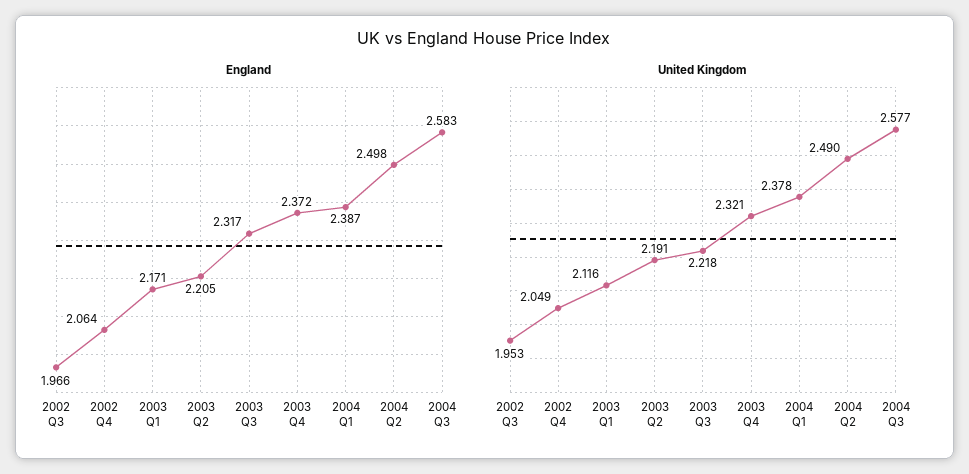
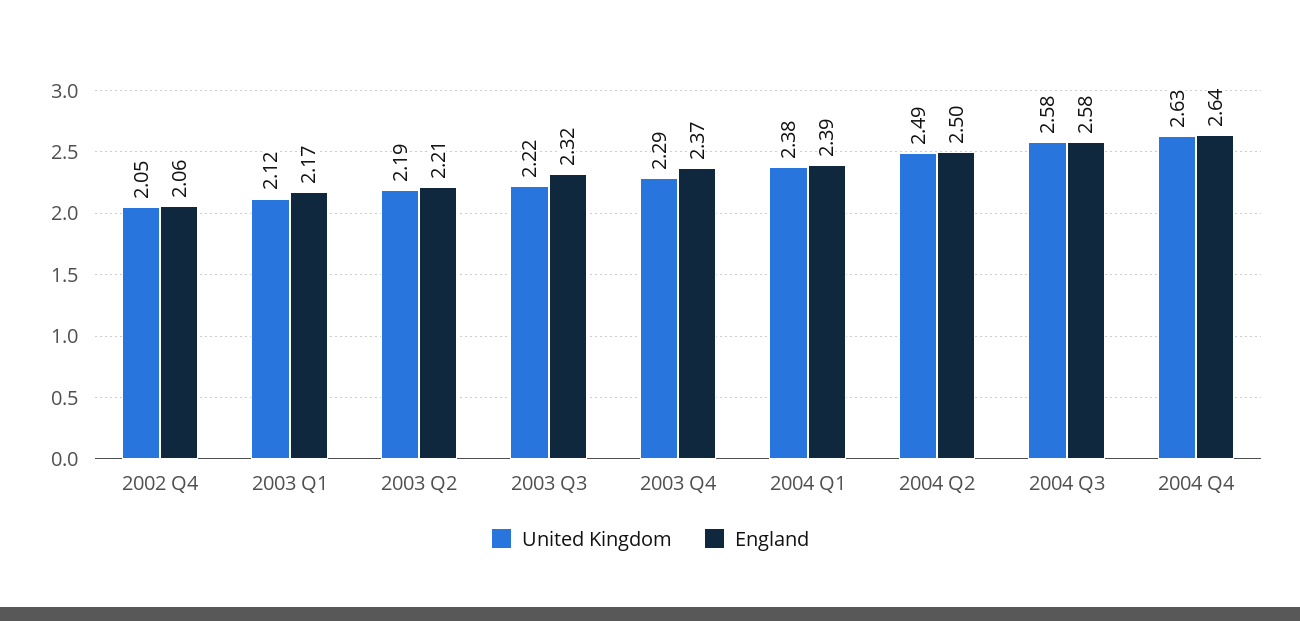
England, 2002 Q3: 1.966 -> none
United Kingdom, 2002 Q3: 1.953 -> none
United Kingdom, 2003 Q4: 2.321 -> 2.29
United Kingdom, 2004 Q4: none -> 2.63
England, 2004 Q4: none -> 2.64

